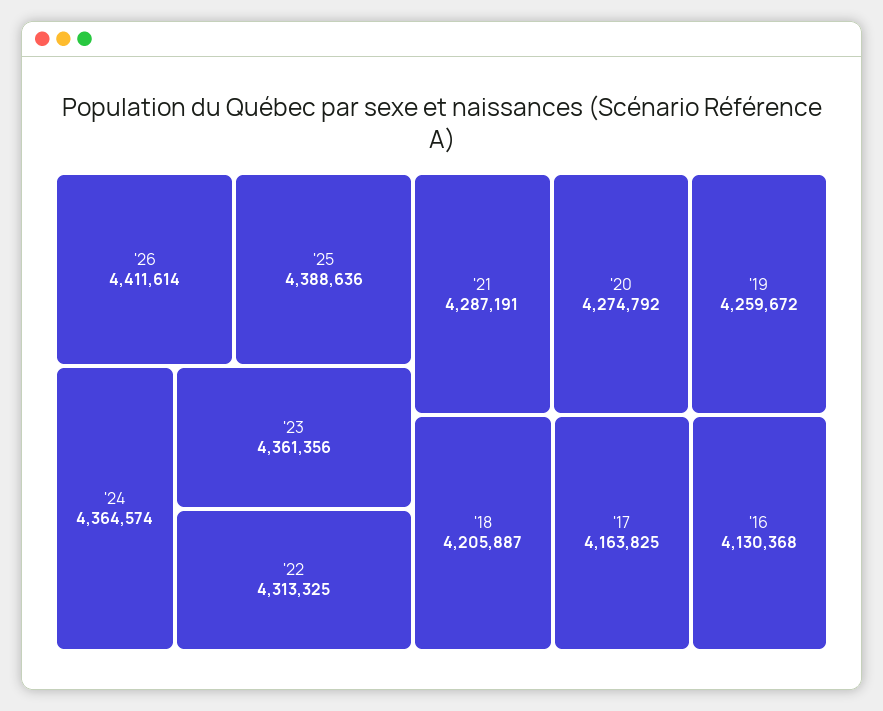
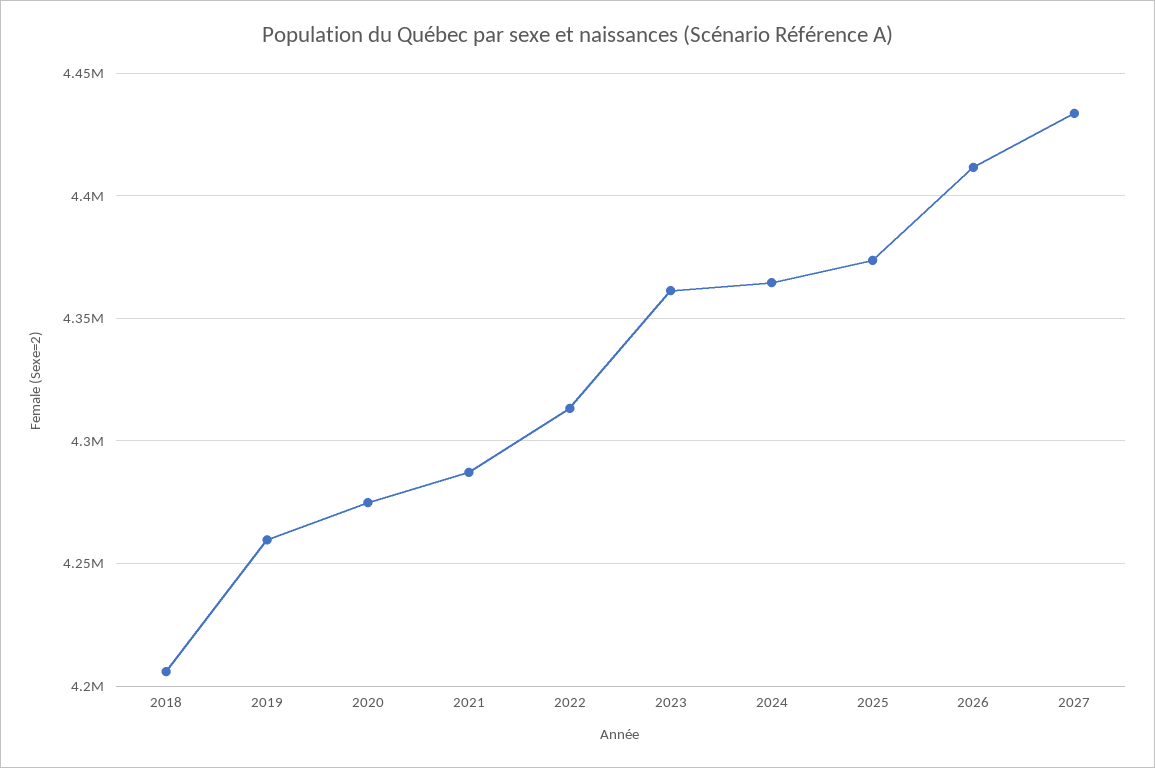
'25: 4388636 -> 4375000
'17: 4163825 -> none
'16: 4130368 -> none
2027: none -> 4435000

